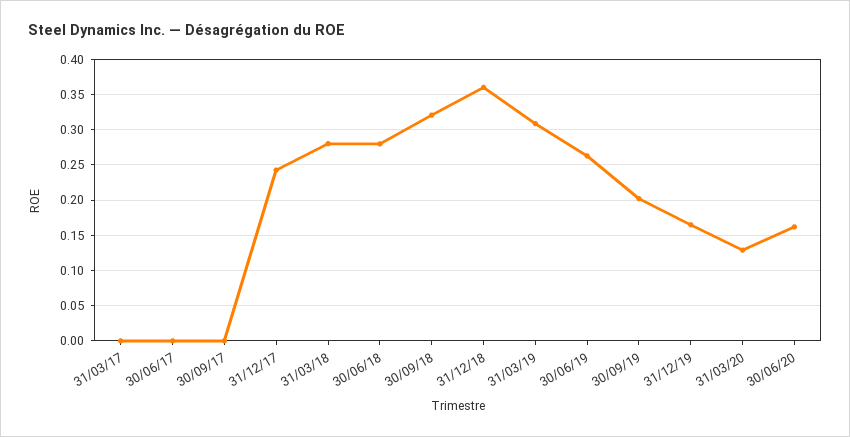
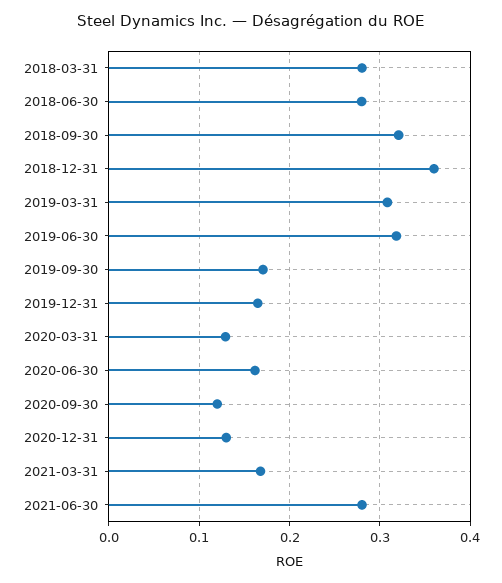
31/03/17: 0 -> none
30/06/17: 0 -> none
30/09/17: 0 -> none
31/12/17: 0.24 -> none
30/06/19: 0.26 -> 0.32
30/09/19: 0.2 -> 0.17
2020-09-30: none -> 0.12
2020-12-31: none -> 0.13
2021-03-31: none -> 0.17
2021-06-30: none -> 0.28

